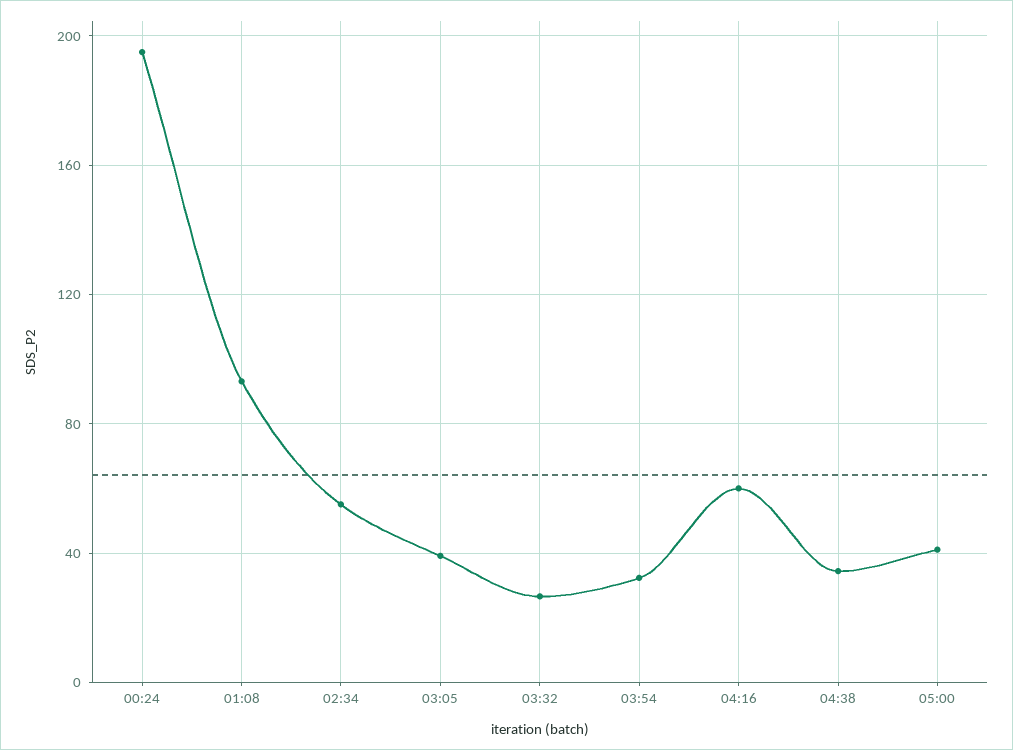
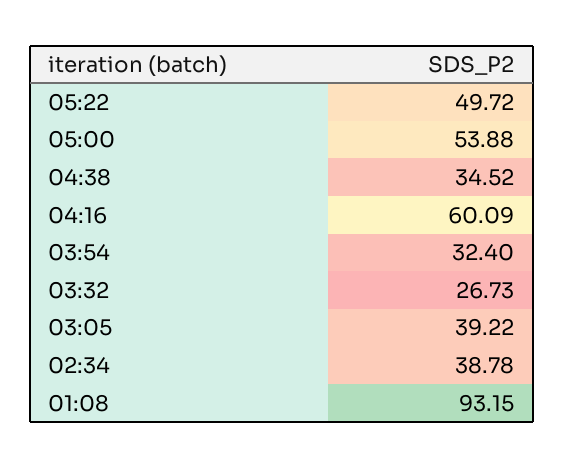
00:24: 195 -> none
02:34: 55 -> 38.78
05:00: 40 -> 53.88
05:22: none -> 49.72

